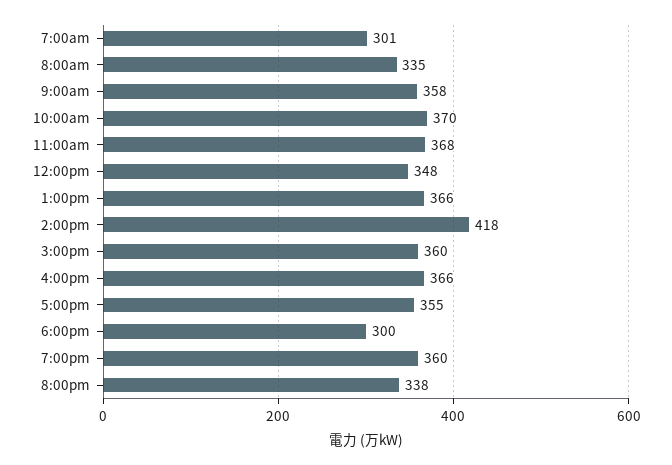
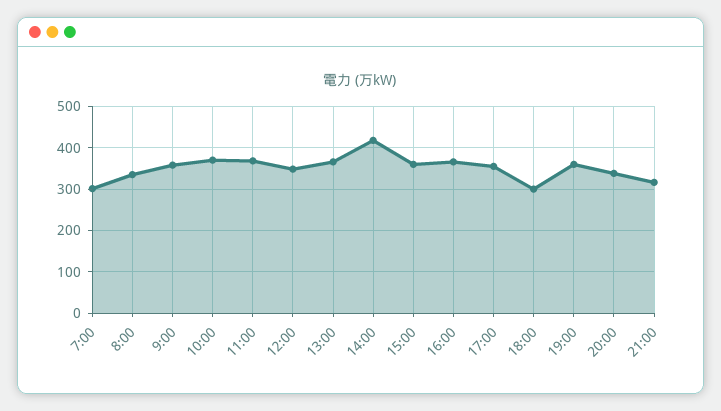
21:00: none -> 320

